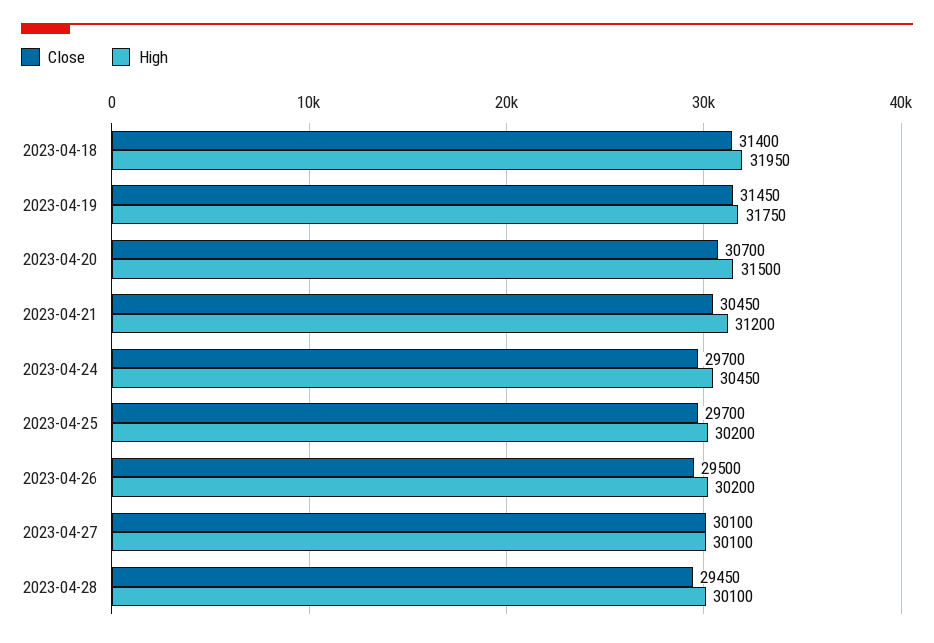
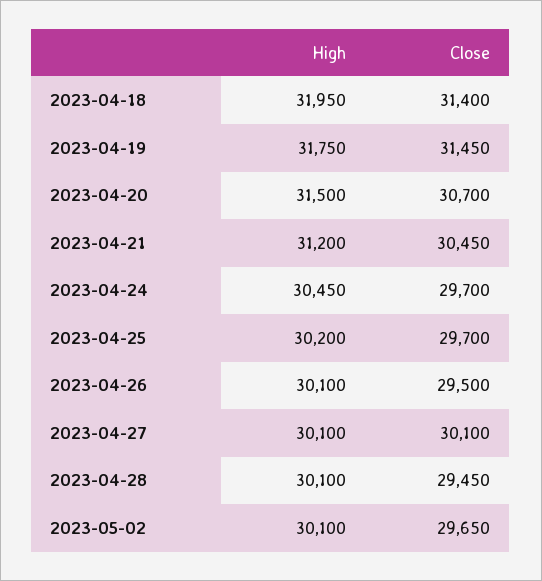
High, 2023-04-26: 30200 -> 30100
High, 2023-05-02: none -> 30100
Close, 2023-05-02: none -> 29650

